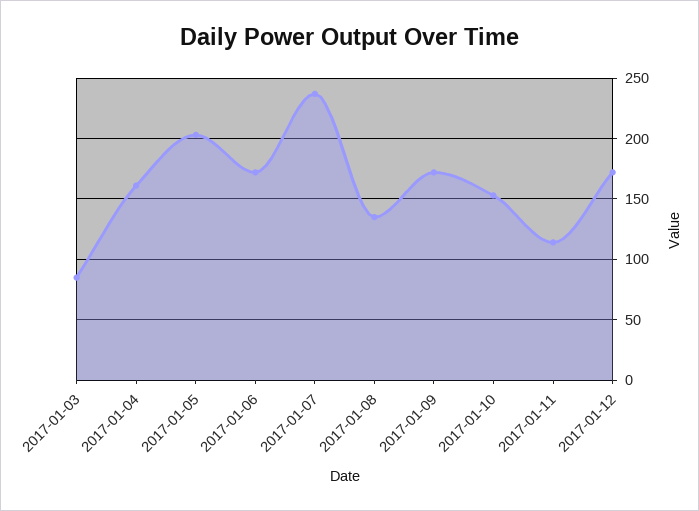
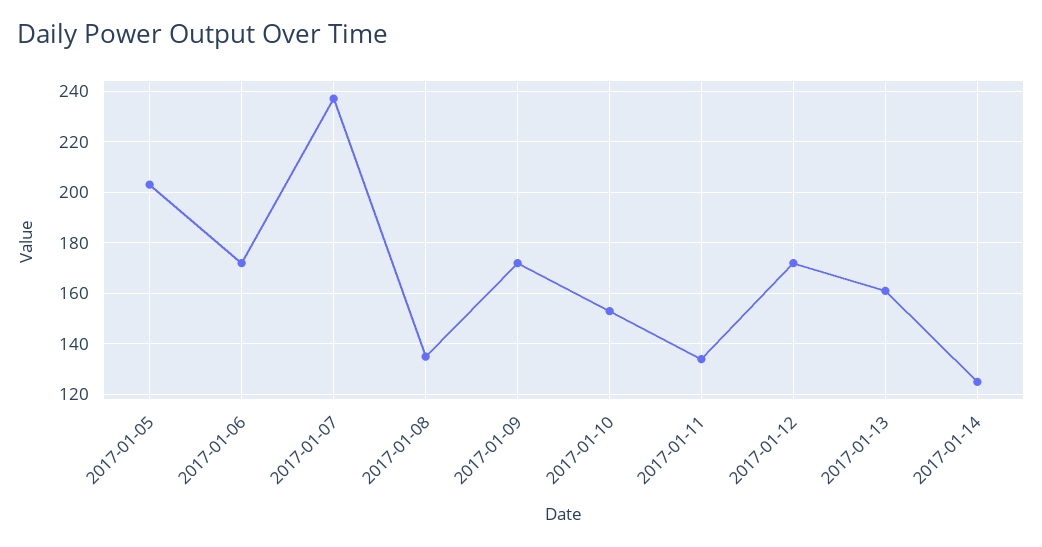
2017-01-03: 85 -> none
2017-01-04: 160 -> none
2017-01-11: 115 -> 135
2017-01-13: none -> 160
2017-01-14: none -> 125

